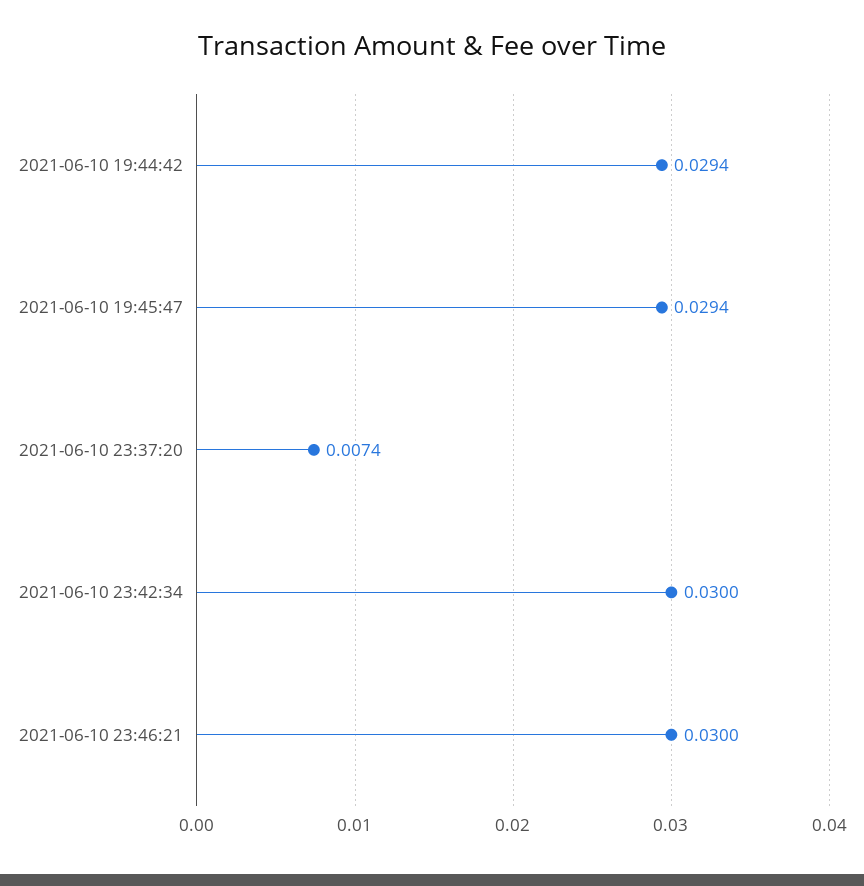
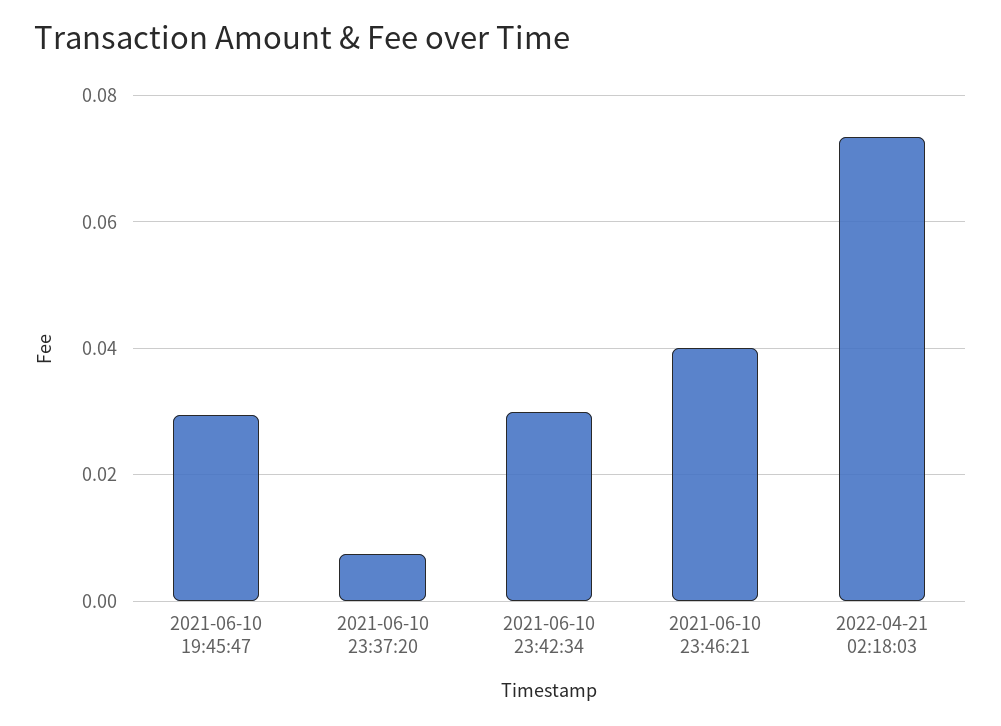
2021-06-10 19:44:42: 0.0294 -> none
2021-06-10 23:46:21: 0.03 -> 0.04
2022-04-21 02:18:03: none -> 0.074

